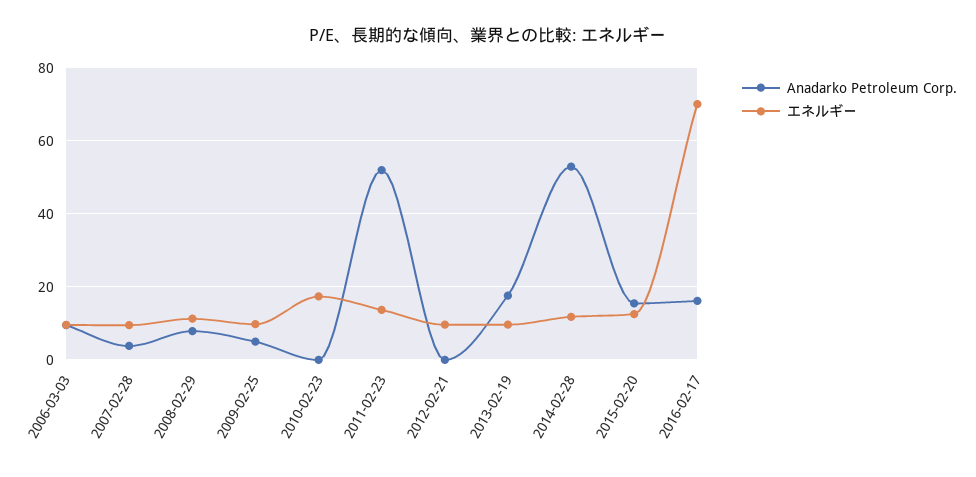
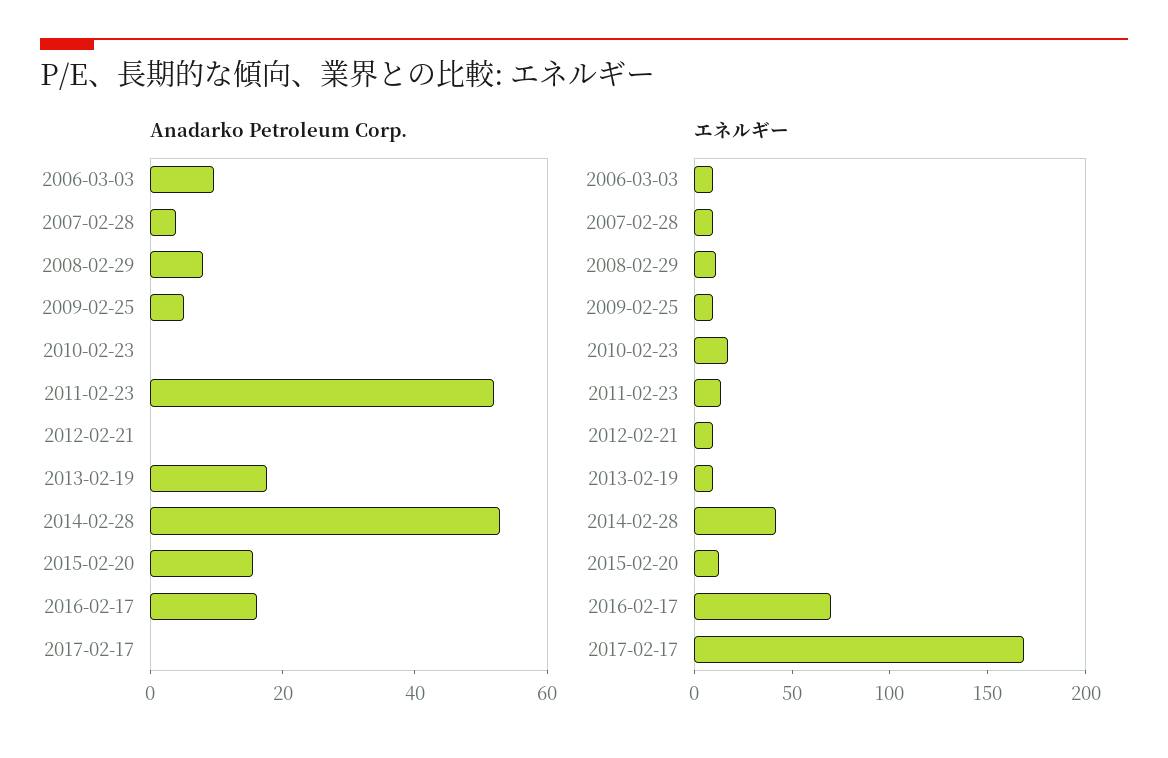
エネルギー, 2014-02-28: 12 -> 40
Anadarko Petroleum Corp., 2017-02-17: none -> 0
エネルギー, 2017-02-17: none -> 170

